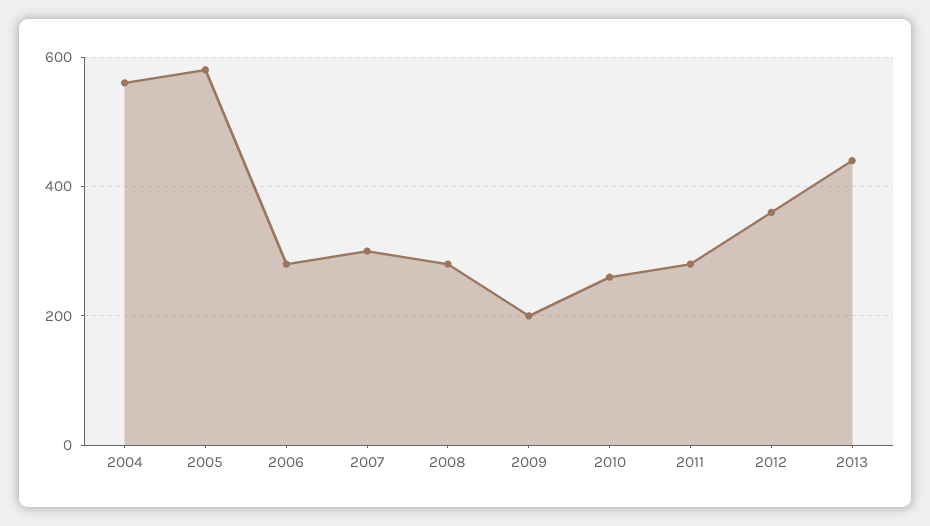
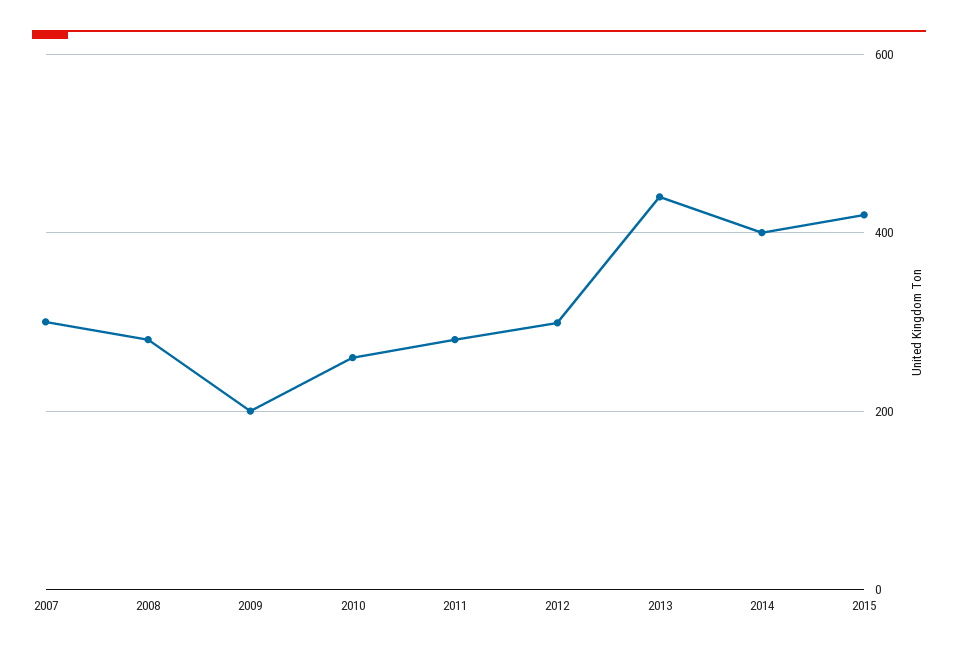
2004: 560 -> none
2005: 580 -> none
2006: 280 -> none
2012: 360 -> 300
2014: none -> 400
2015: none -> 420

